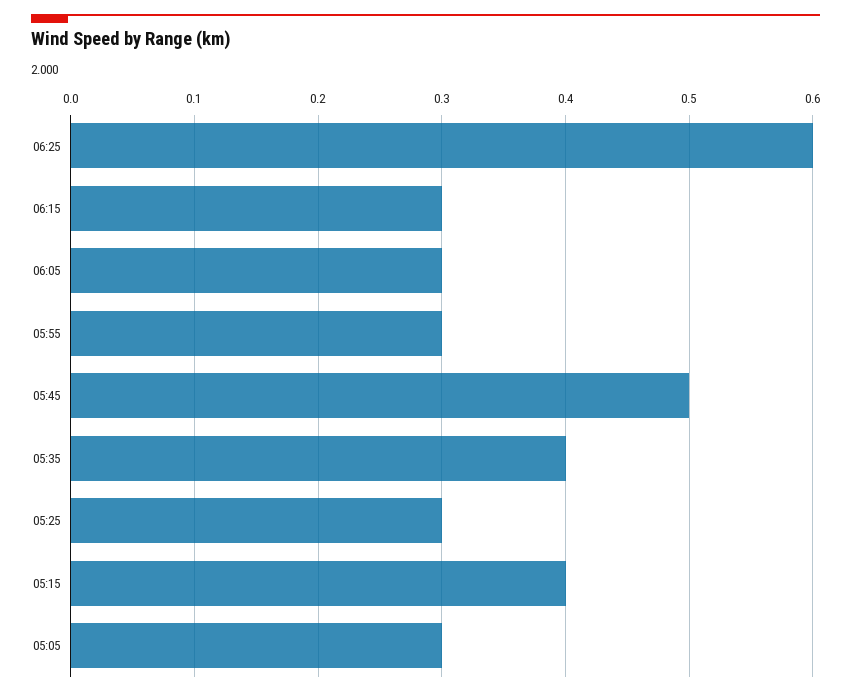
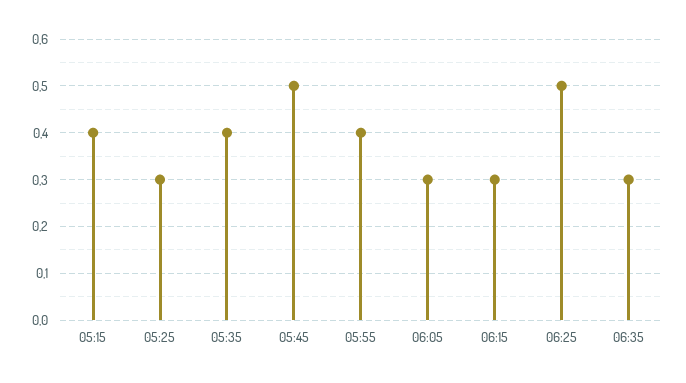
06:25: 0.6 -> 0.5
05:55: 0.3 -> 0.4
05:05: 0.3 -> none
06:35: none -> 0.3

